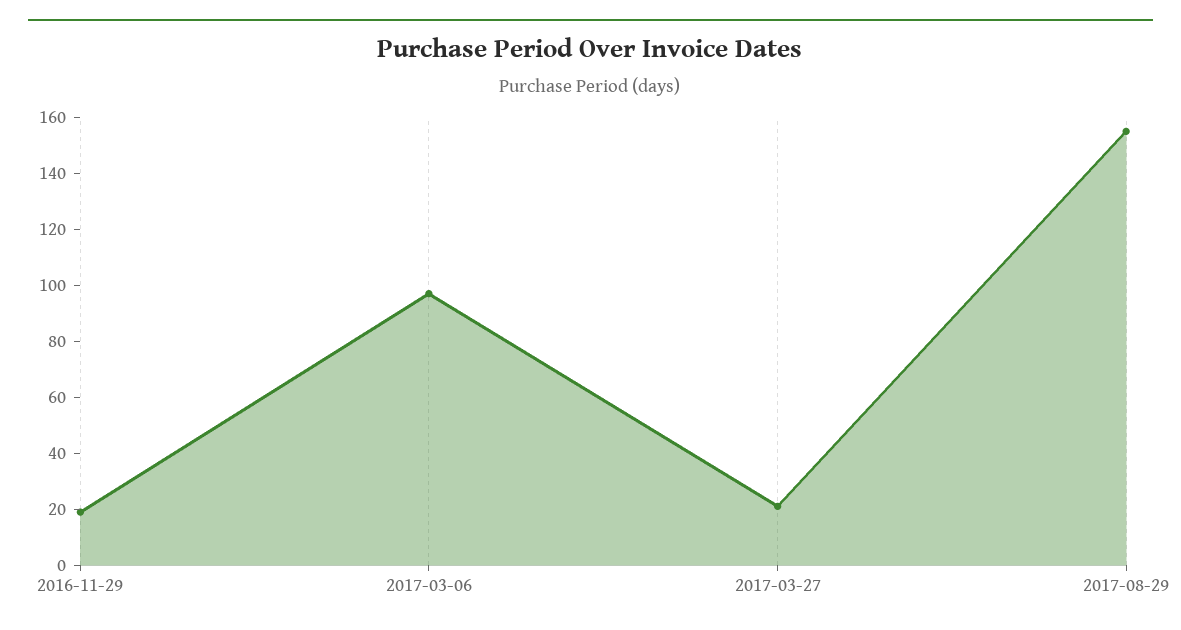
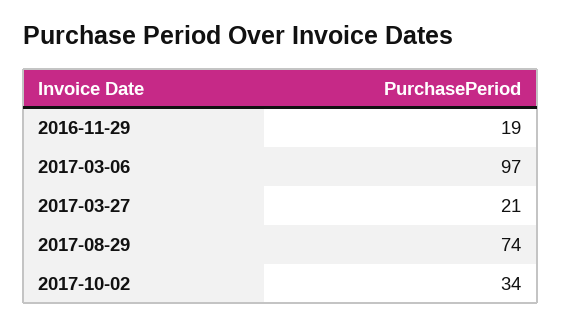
2017-08-29: 155 -> 74
2017-10-02: none -> 34

